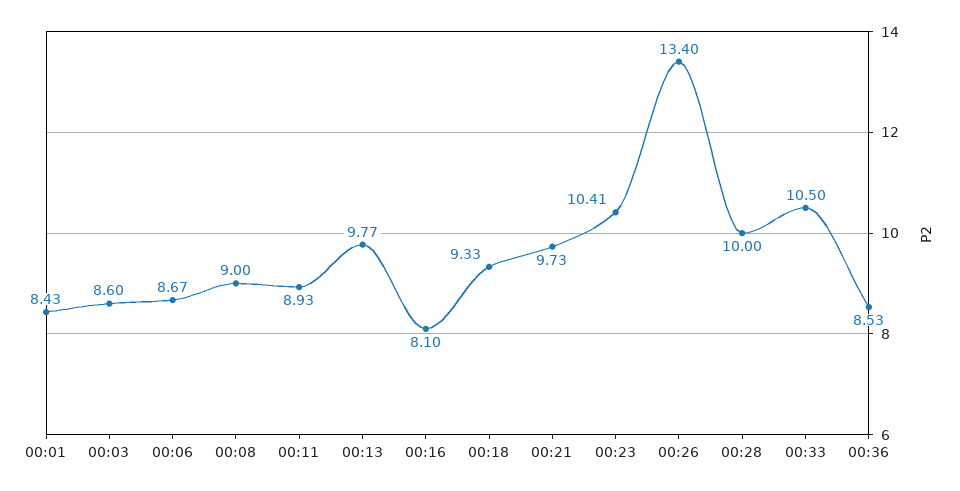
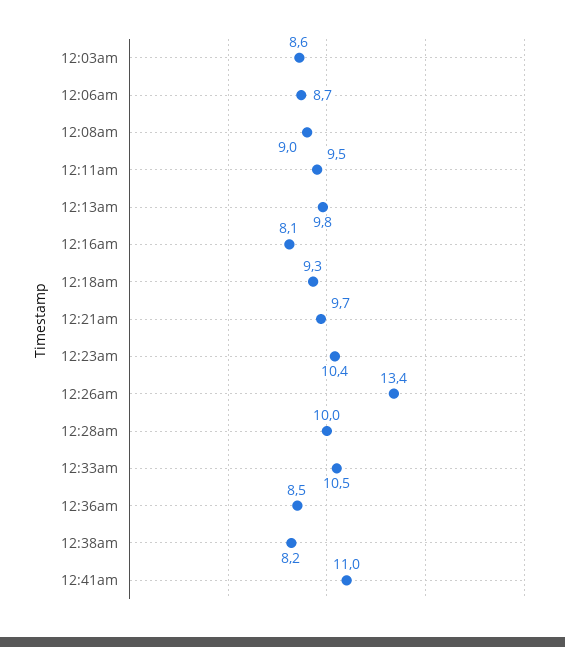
00:01: 8.43 -> none
00:11: 8.93 -> 9.5
12:38am: none -> 8.2
12:41am: none -> 11

